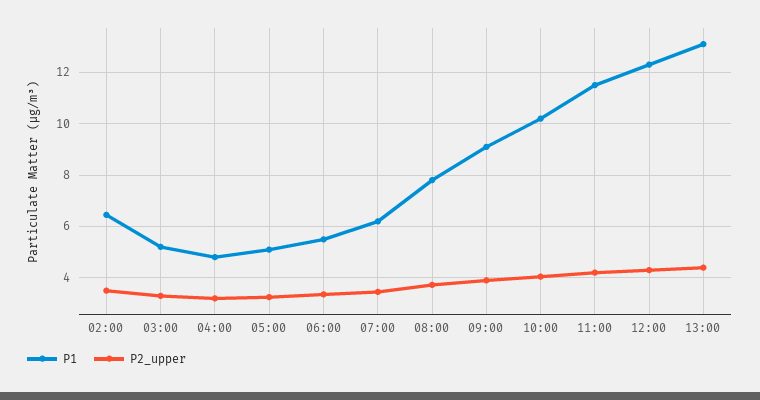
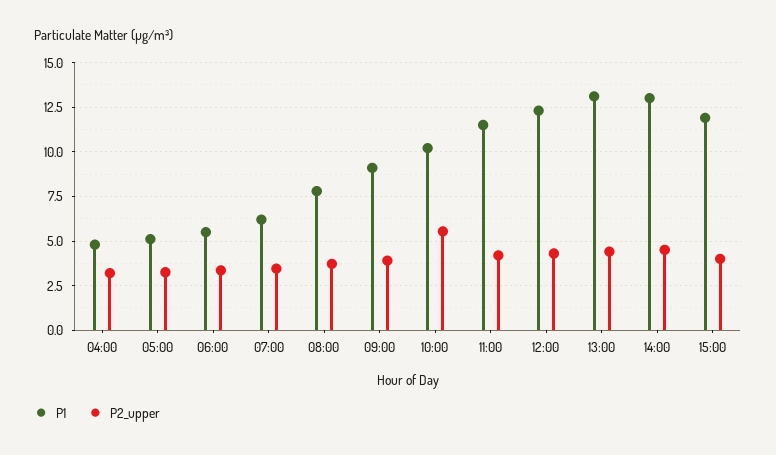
P1, 02:00: 6.5 -> none
P2_upper, 02:00: 3.5 -> none
P1, 03:00: 5.25 -> none
P2_upper, 03:00: 3.25 -> none
P2_upper, 10:00: 4 -> 5.5
P1, 14:00: none -> 13
P2_upper, 14:00: none -> 4.5
P1, 15:00: none -> 12
P2_upper, 15:00: none -> 4

